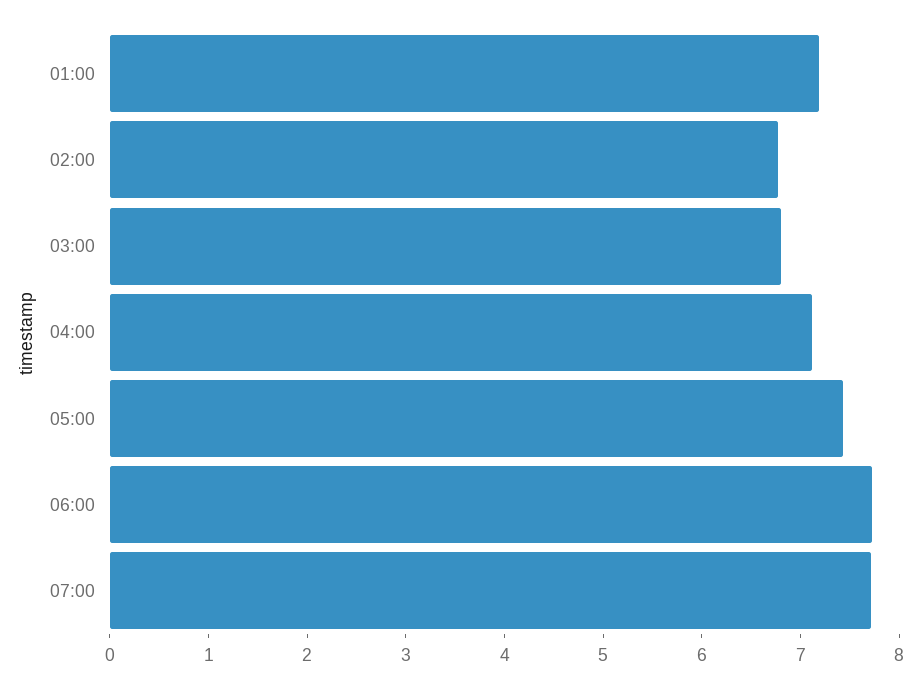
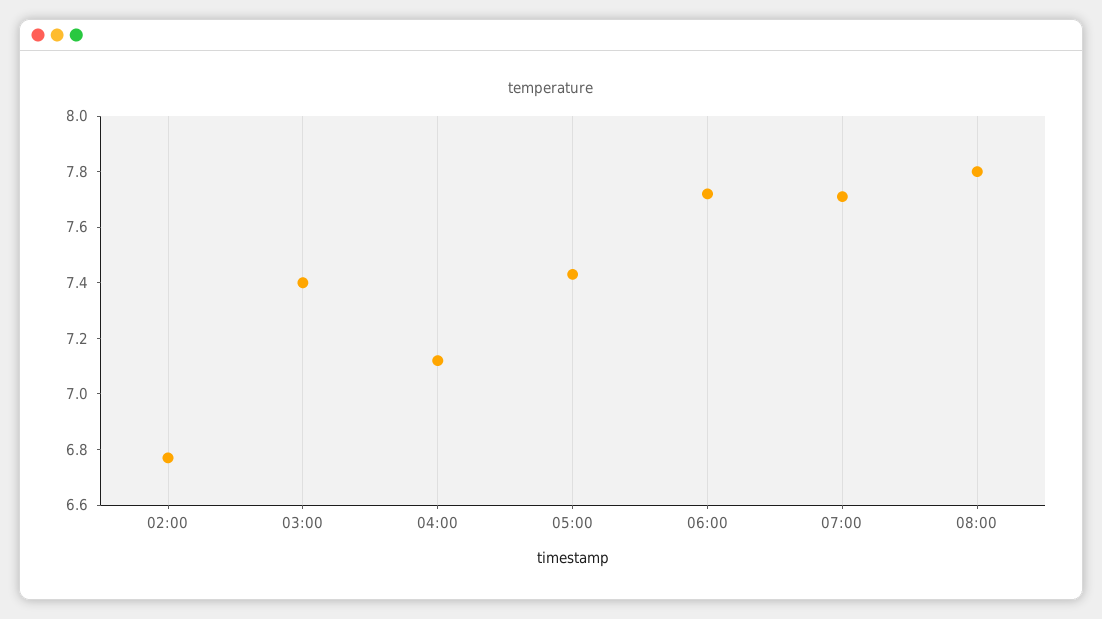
01:00: 7.2 -> none
03:00: 6.8 -> 7.4
08:00: none -> 7.8

